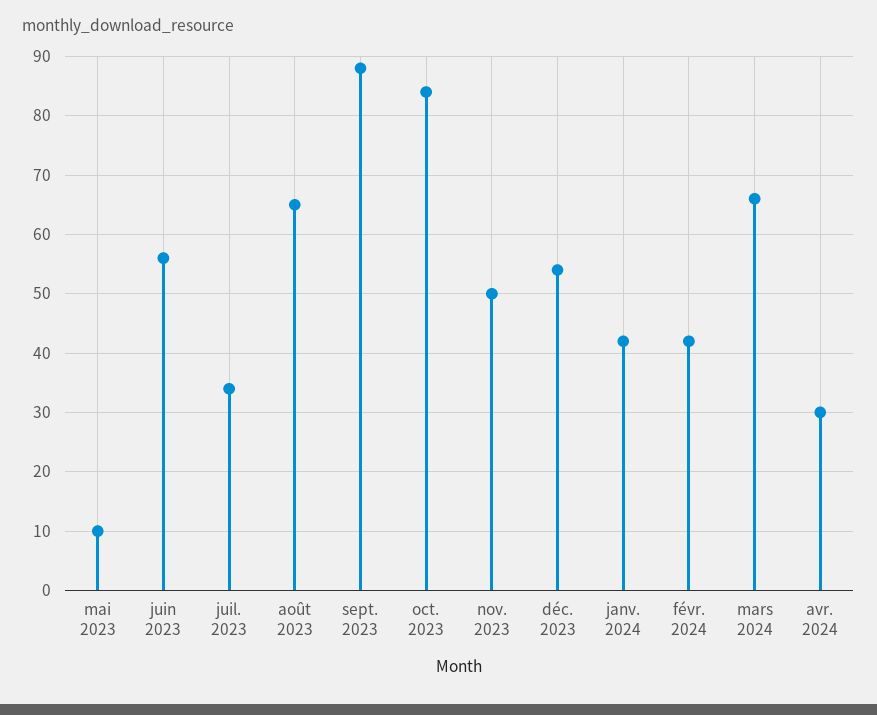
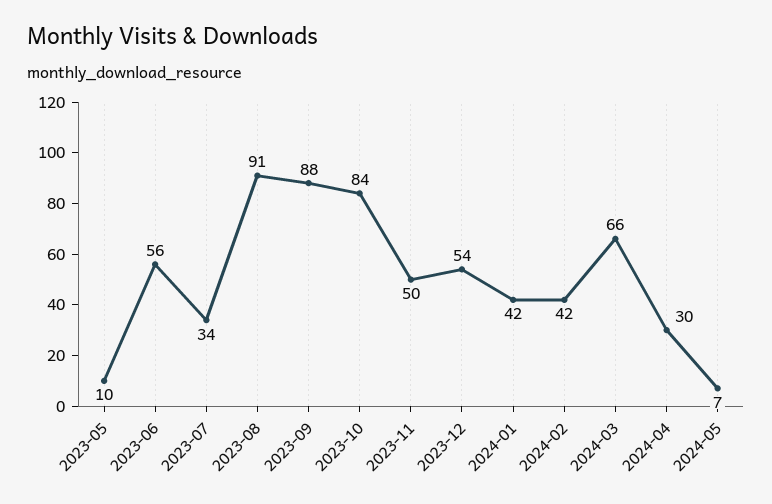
août 2023: 65 -> 91
2024-05: none -> 7

